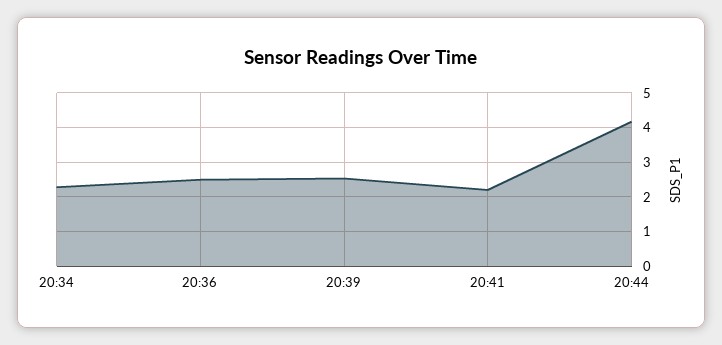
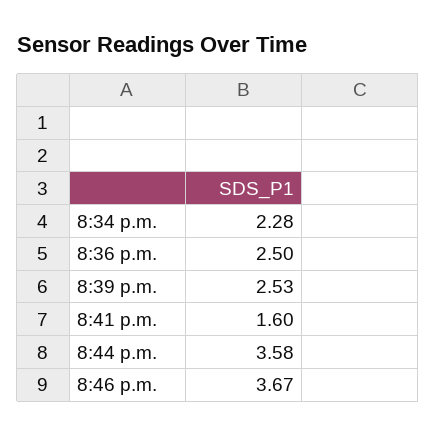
20:41: 2.2 -> 1.6
20:44: 4.2 -> 3.58
8:46 p.m.: none -> 3.67

